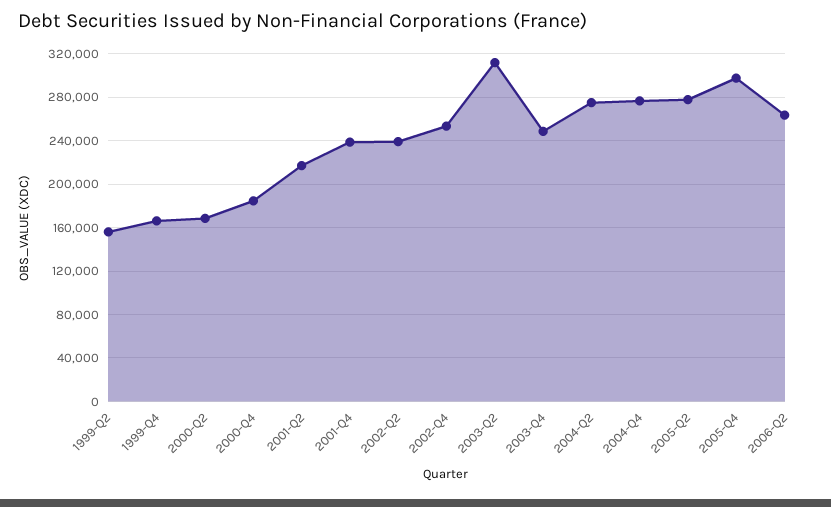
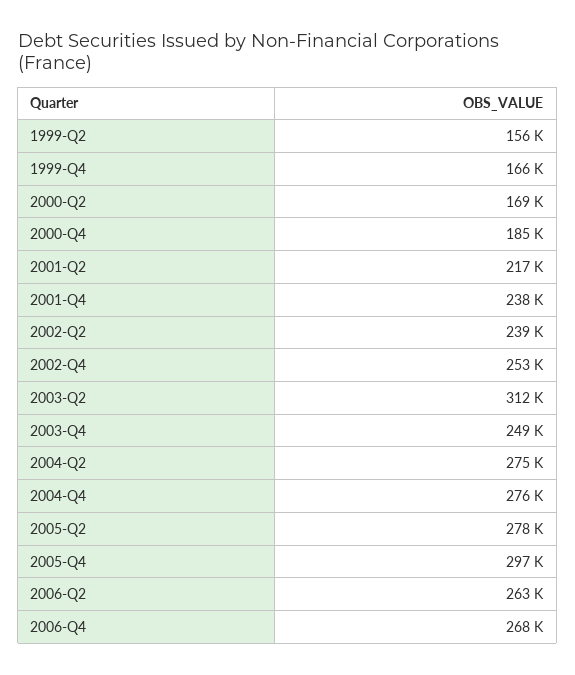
2006-Q4: none -> 268000

